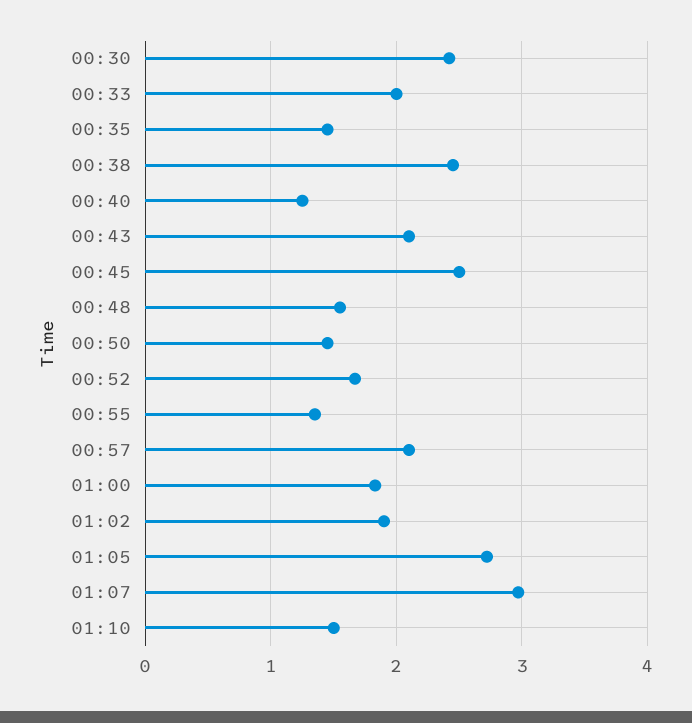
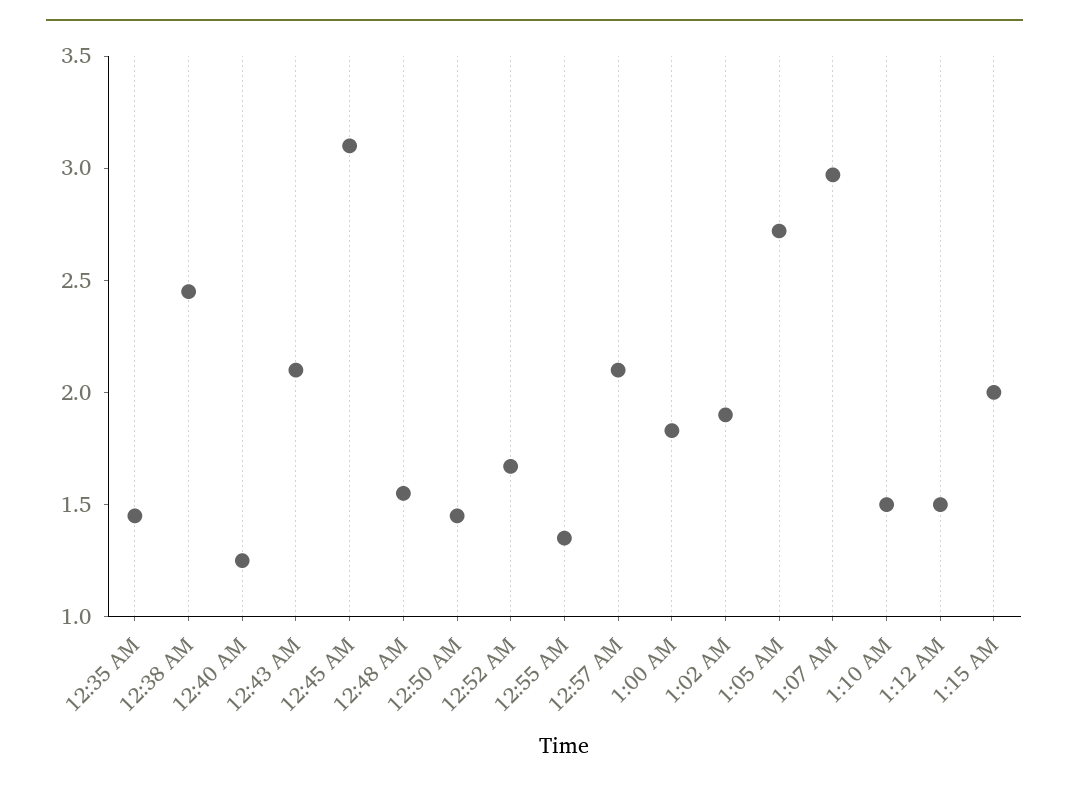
00:30: 2.4 -> none
00:33: 2 -> none
00:45: 2.5 -> 3.1
1:12 AM: none -> 1.5
1:15 AM: none -> 2

